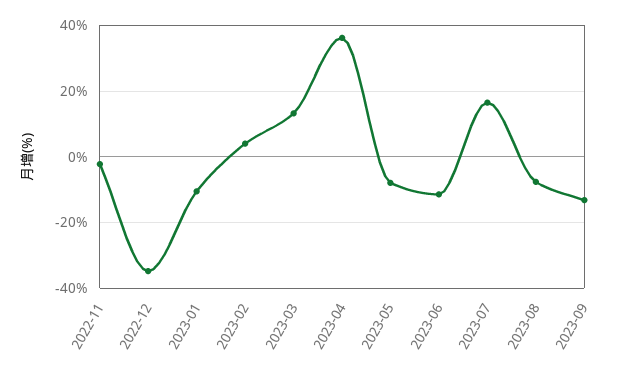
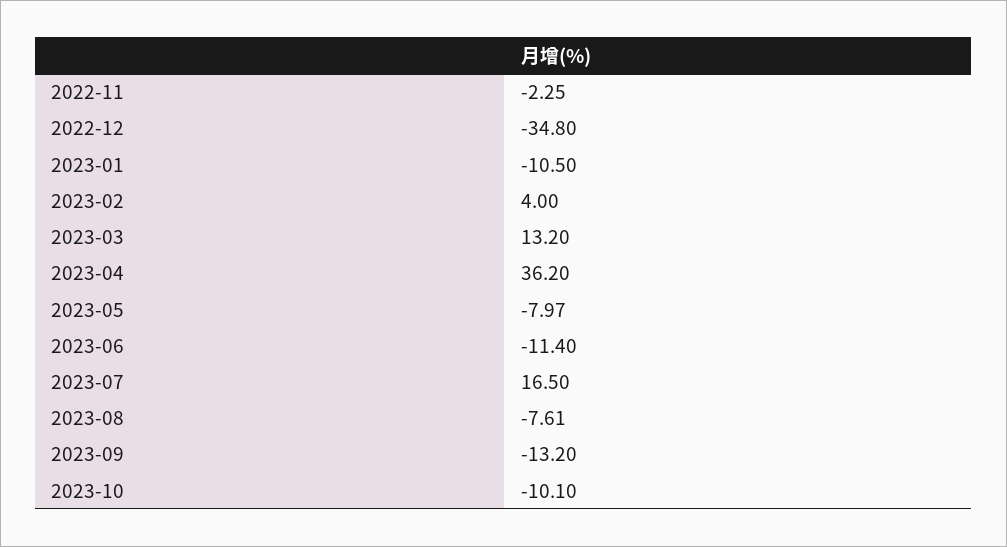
2023-10: none -> -10.1

